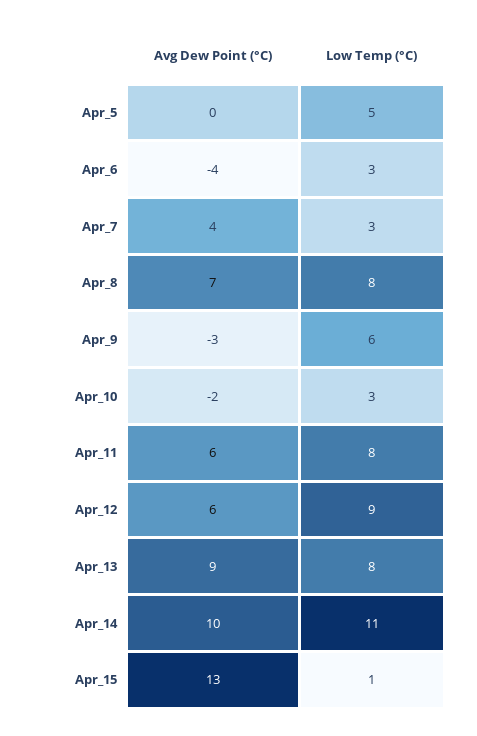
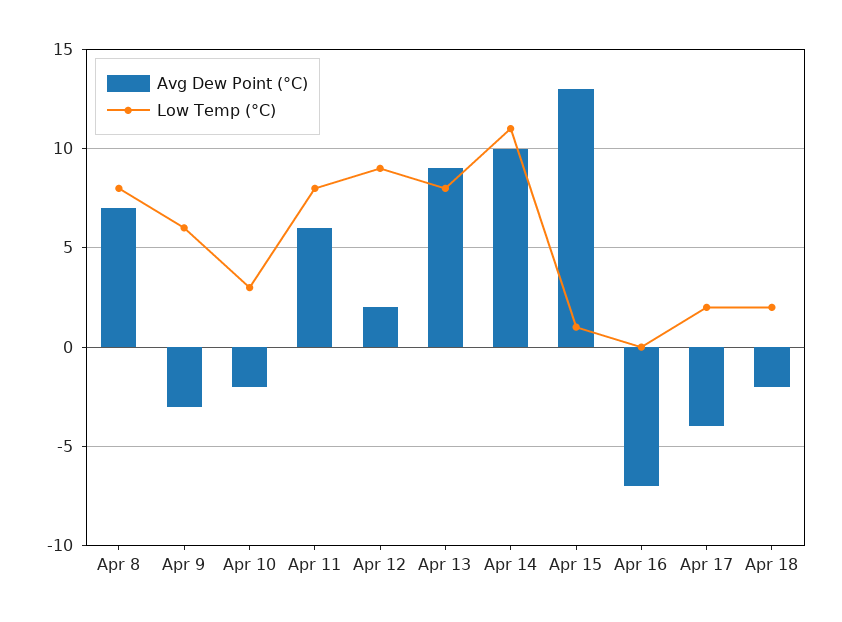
Avg Dew Point (°C), Apr_5: 0 -> none
Low Temp (°C), Apr_5: 5 -> none
Avg Dew Point (°C), Apr_6: -4 -> none
Low Temp (°C), Apr_6: 3 -> none
Avg Dew Point (°C), Apr_7: 4 -> none
Low Temp (°C), Apr_7: 3 -> none
Avg Dew Point (°C), Apr_12: 6 -> 2
Avg Dew Point (°C), Apr 16: none -> -7
Low Temp (°C), Apr 16: none -> 0
Avg Dew Point (°C), Apr 17: none -> -4
Low Temp (°C), Apr 17: none -> 2
Avg Dew Point (°C), Apr 18: none -> -2
Low Temp (°C), Apr 18: none -> 2

